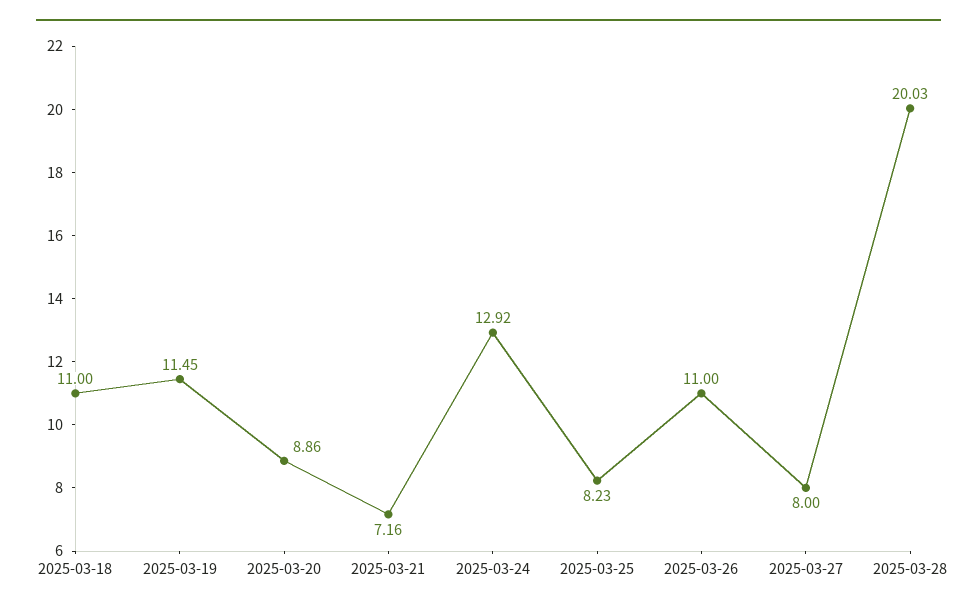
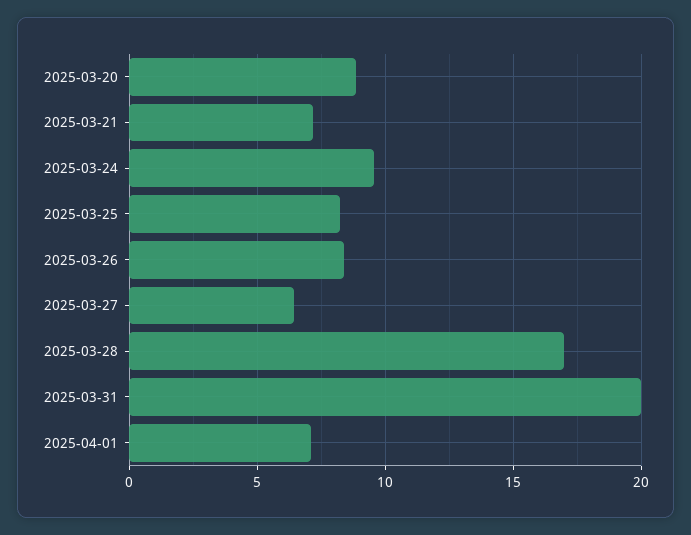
2025-03-18: 11 -> none
2025-03-19: 11.45 -> none
2025-03-24: 12.92 -> 9.5
2025-03-26: 11 -> 8.5
2025-03-27: 8 -> 6.5
2025-03-28: 20.03 -> 17
2025-03-31: none -> 20
2025-04-01: none -> 7

